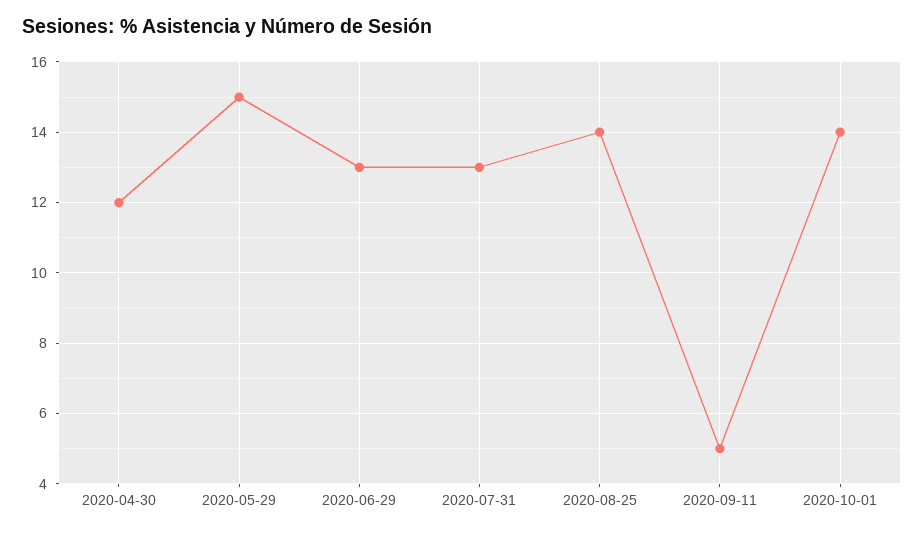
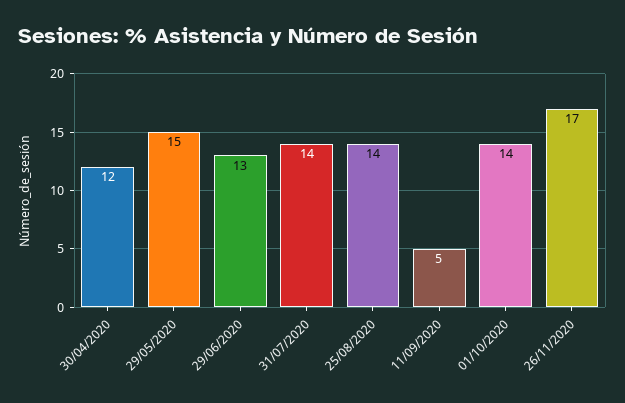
2020-07-31: 13 -> 14
26/11/2020: none -> 17

